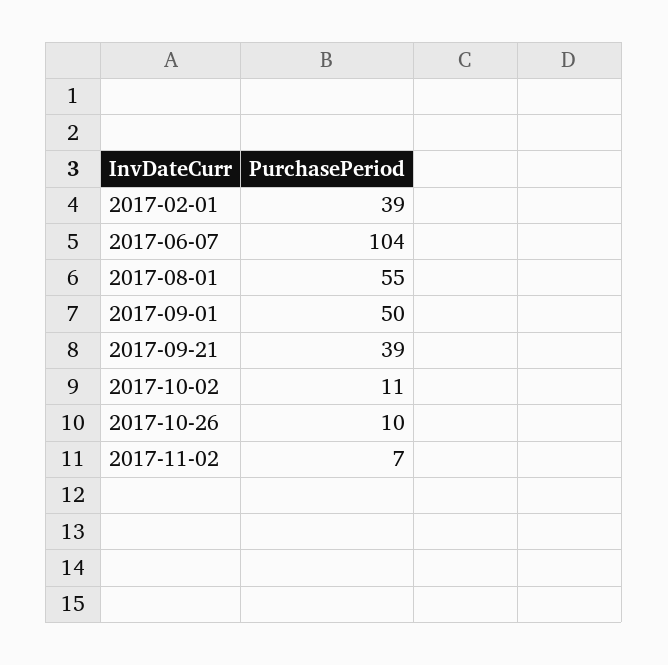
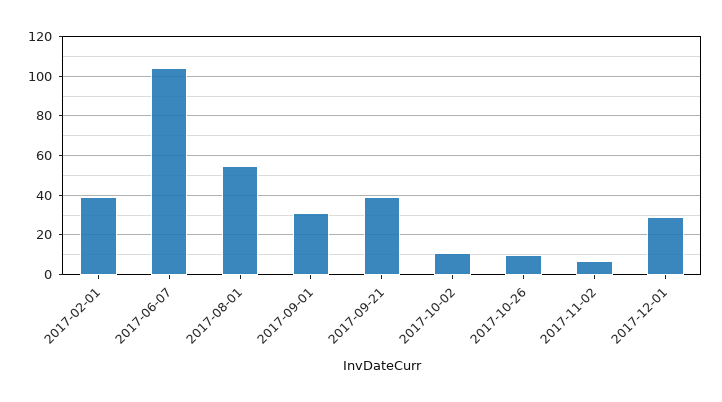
2017-09-01: 50 -> 30
2017-12-01: none -> 30

